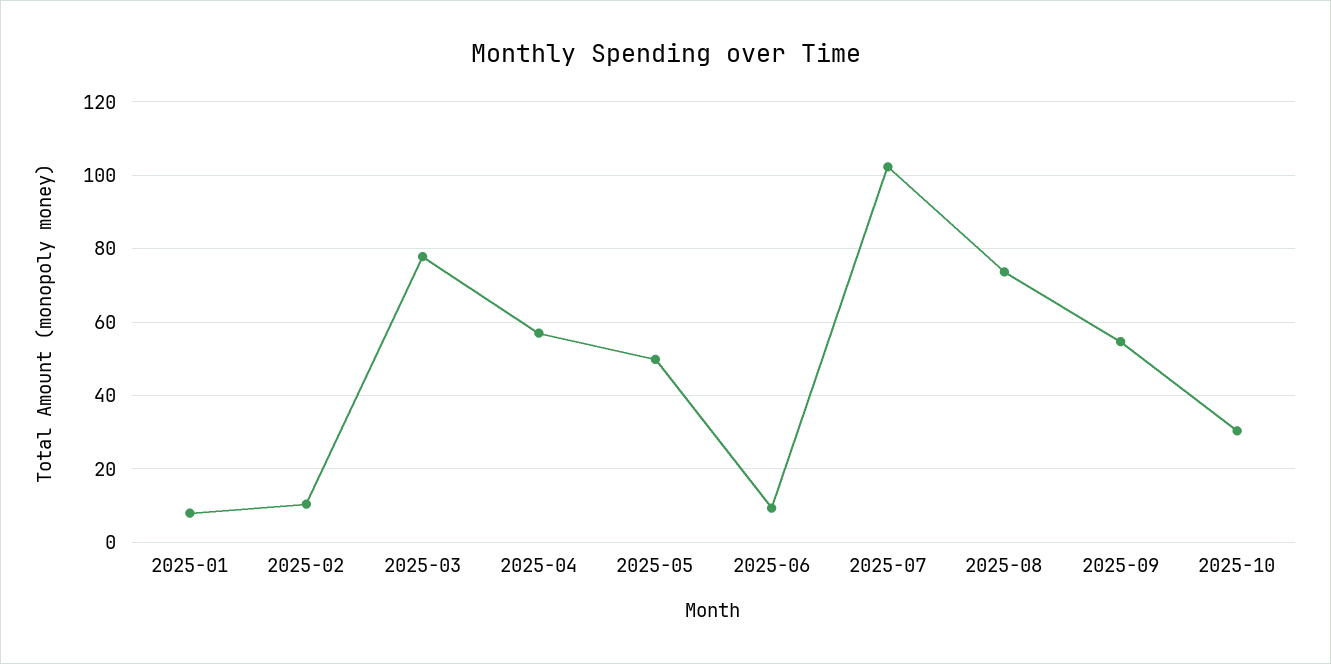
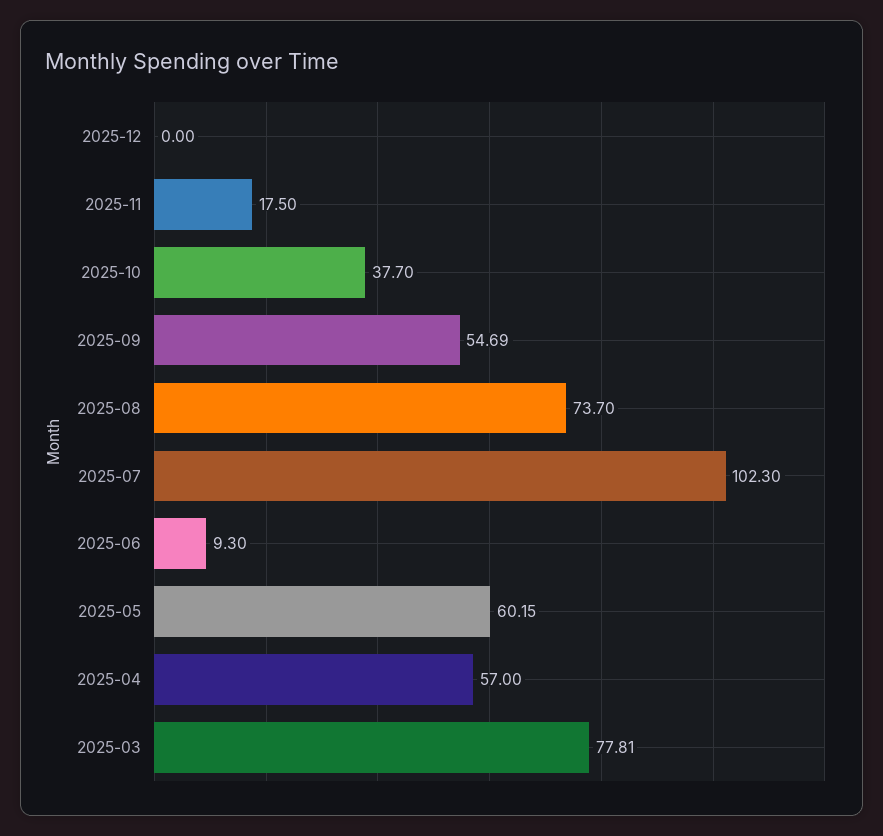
2025-01: 8 -> none
2025-02: 10 -> none
2025-05: 50 -> 60.15
2025-10: 30 -> 37.7
2025-12: none -> 0
2025-11: none -> 17.5

